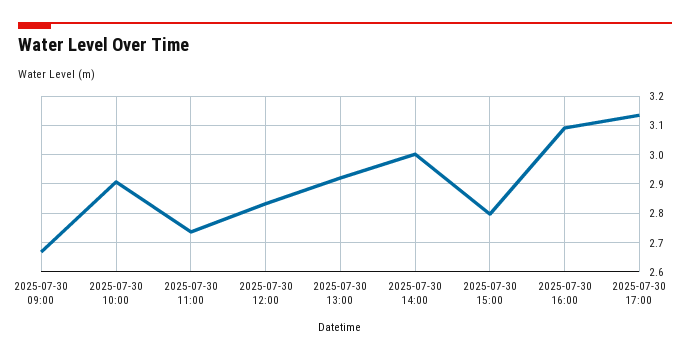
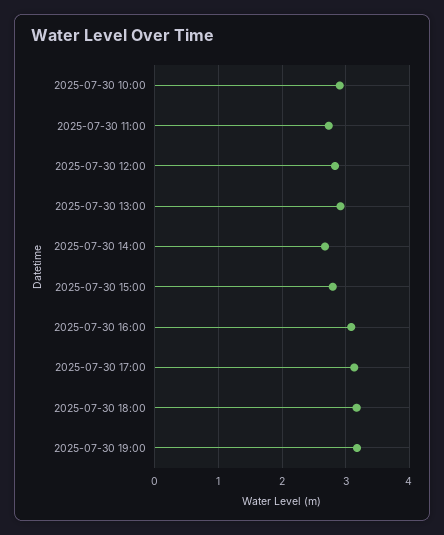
2025-07-30 09:00: 2.675 -> none
2025-07-30 14:00: 3 -> 2.7
2025-07-30 18:00: none -> 3.2
2025-07-30 19:00: none -> 3.2

